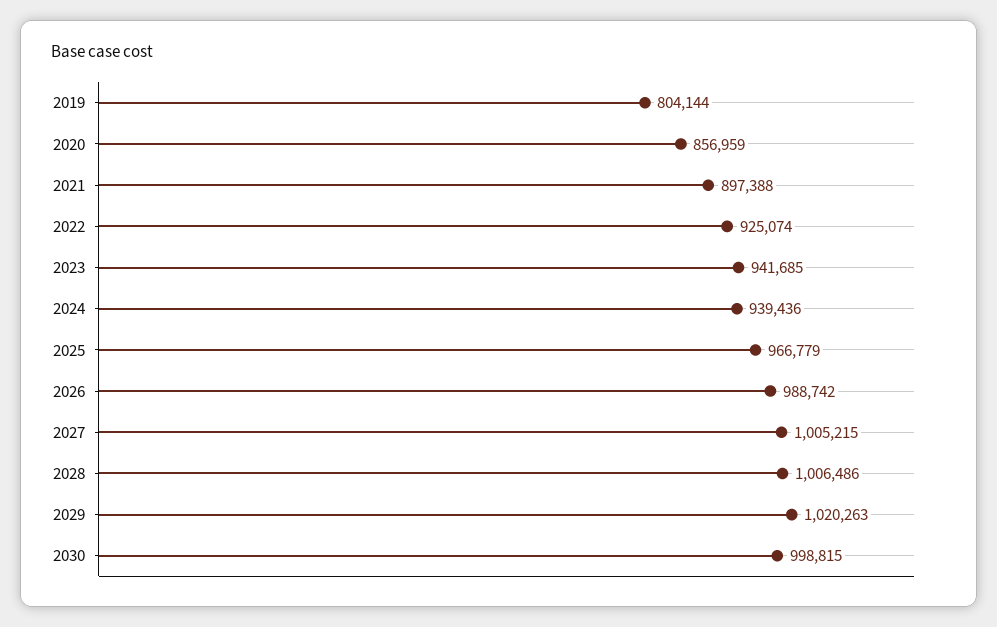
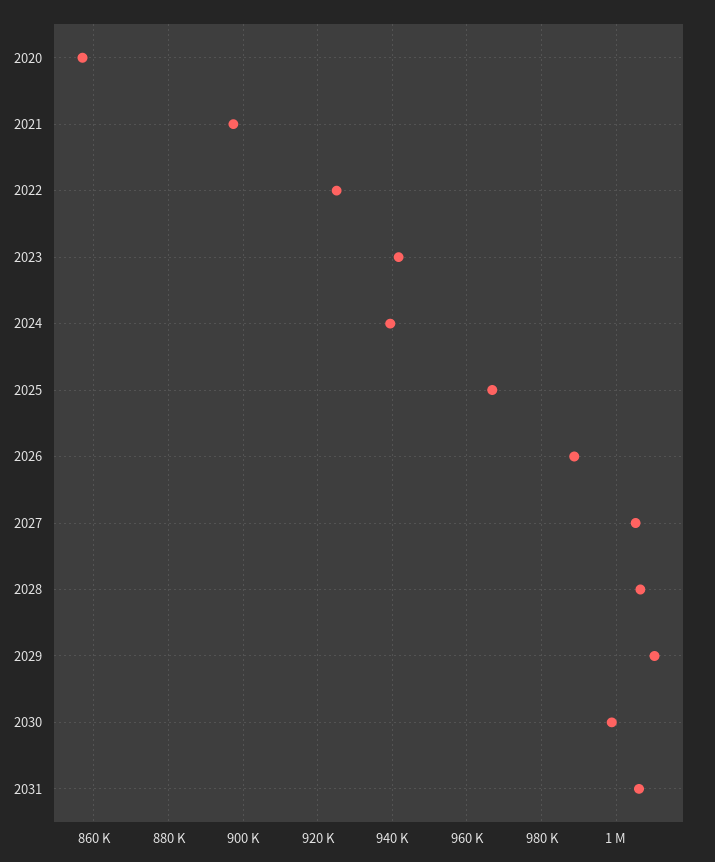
2019: 804144 -> none
2029: 1020263 -> 1010000
2031: none -> 1006000

